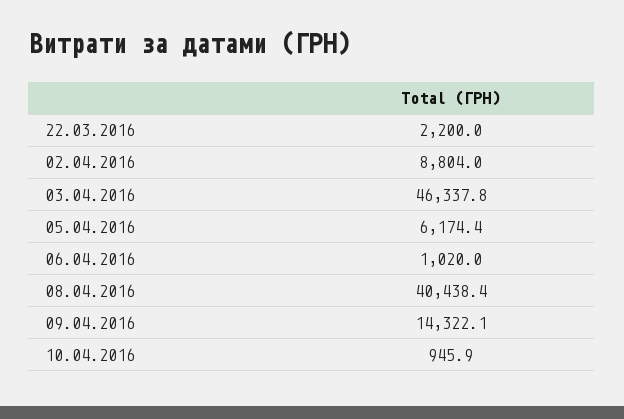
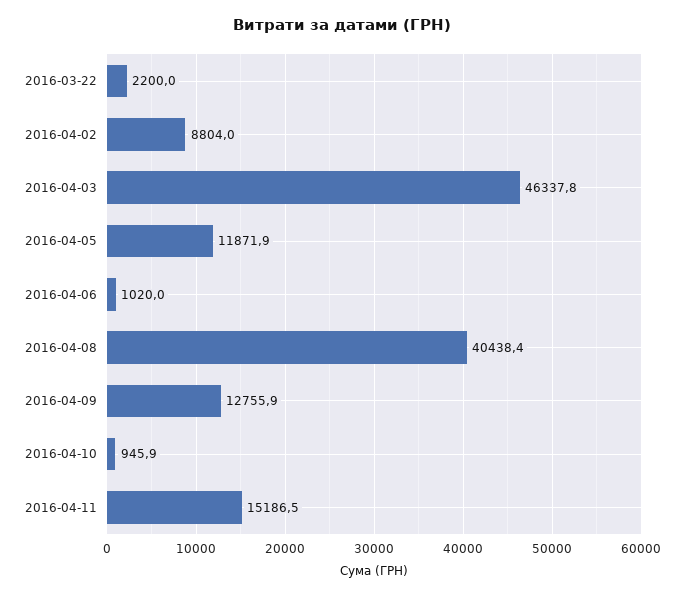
05.04.2016: 6174.4 -> 11871.9
09.04.2016: 14322.1 -> 12755.9
2016-04-11: none -> 15186.5

